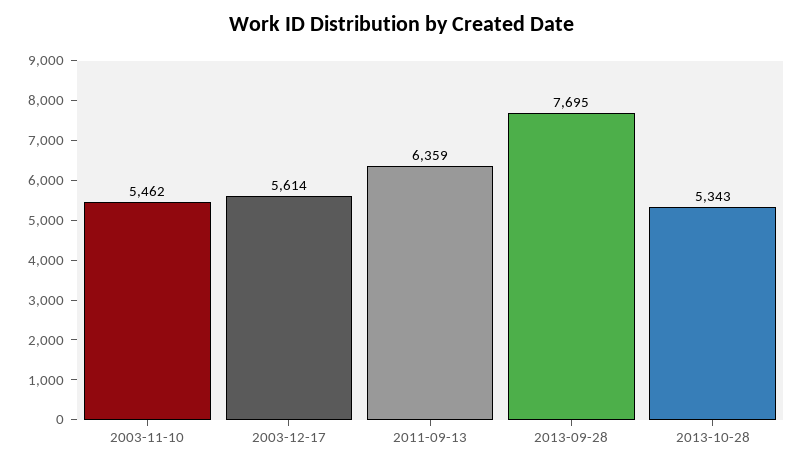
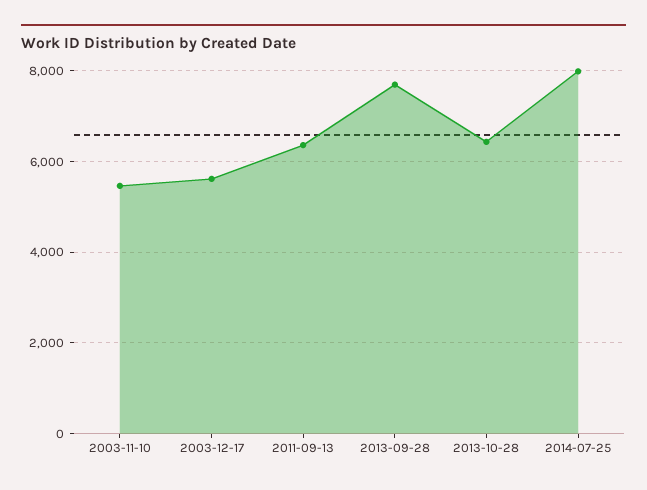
2013-10-28: 5343 -> 6400
2014-07-25: none -> 8000

